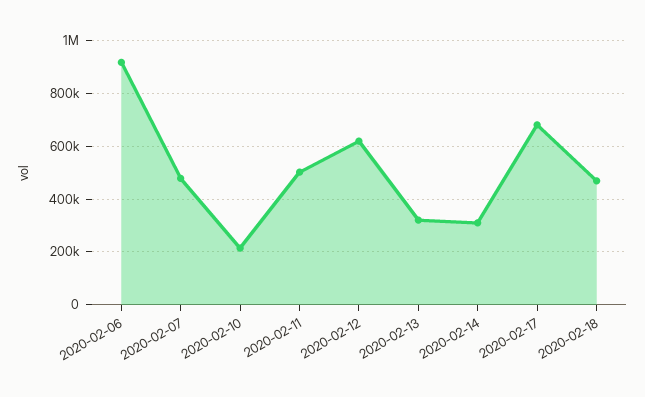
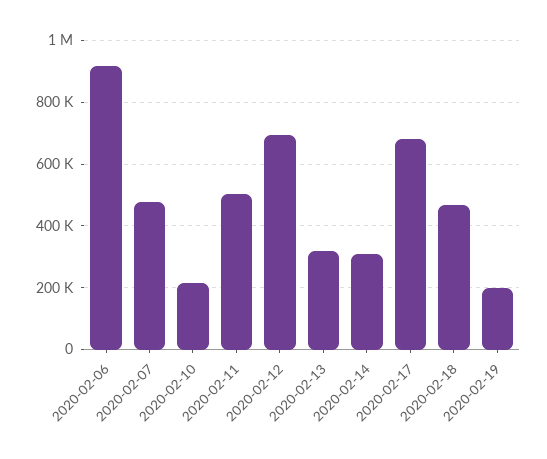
2020-02-12: 625000 -> 700000
2020-02-19: none -> 200000

